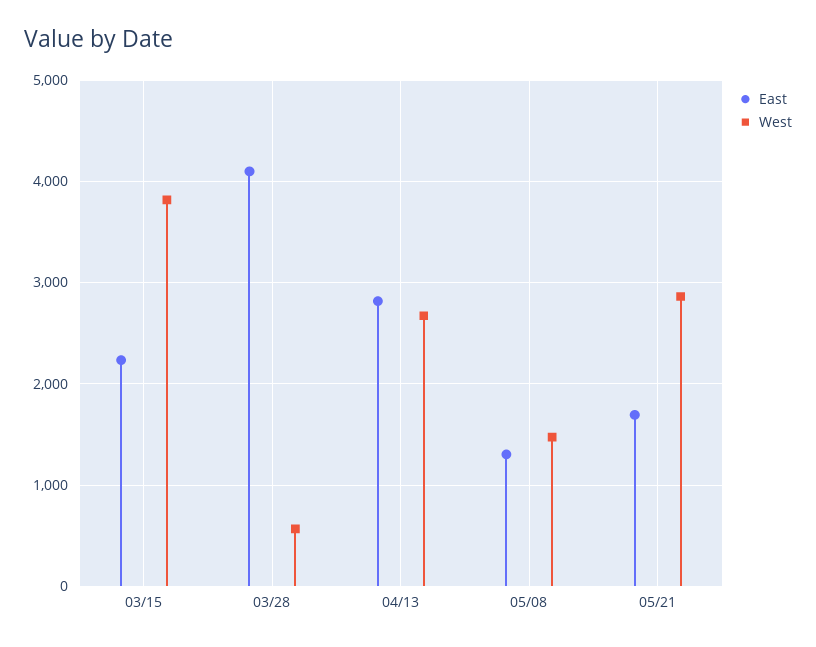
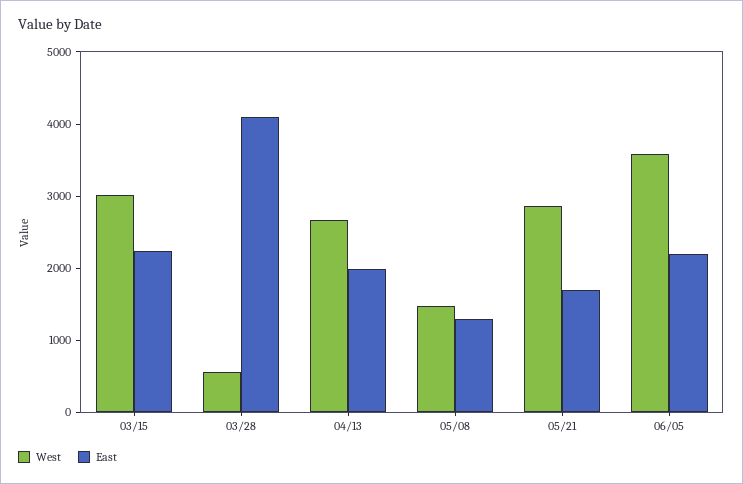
West, 03/15: 3800 -> 3000
East, 04/13: 2800 -> 2000
West, 06/05: none -> 3600
East, 06/05: none -> 2200

